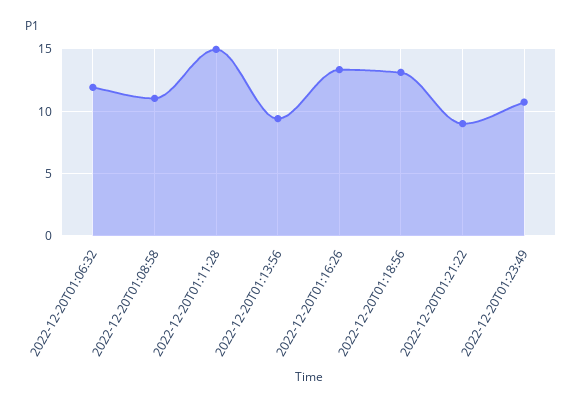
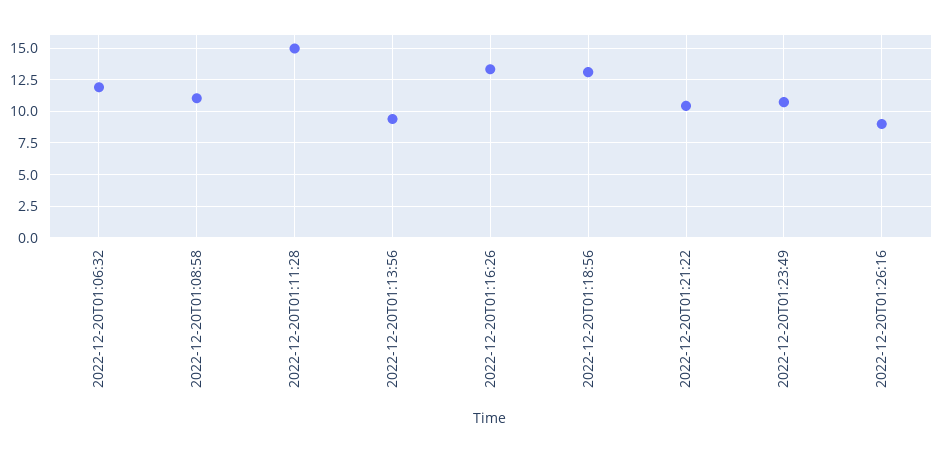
2022-12-20T01:21:22: 9 -> 10.5
2022-12-20T01:26:16: none -> 9

